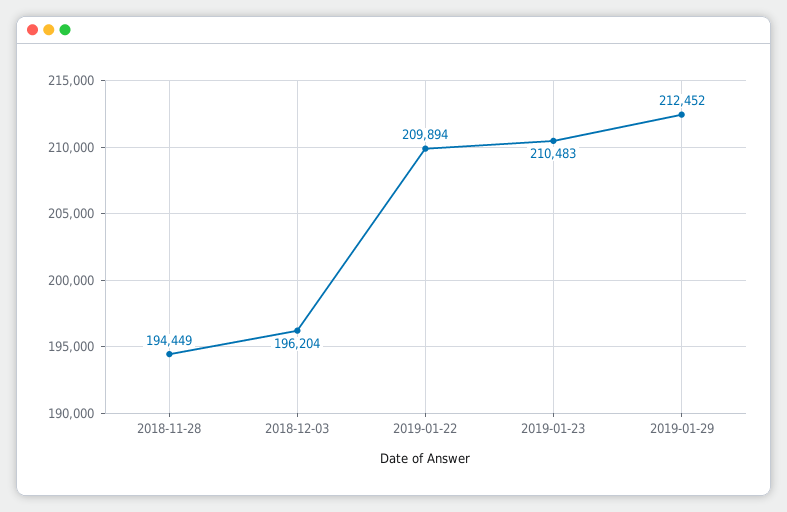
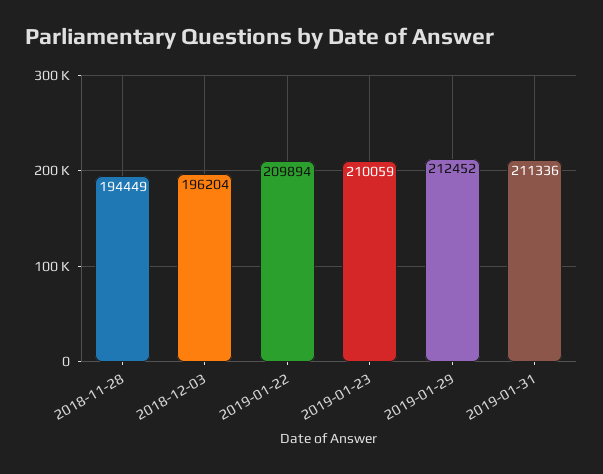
2019-01-23: 210483 -> 210059
2019-01-31: none -> 211336

